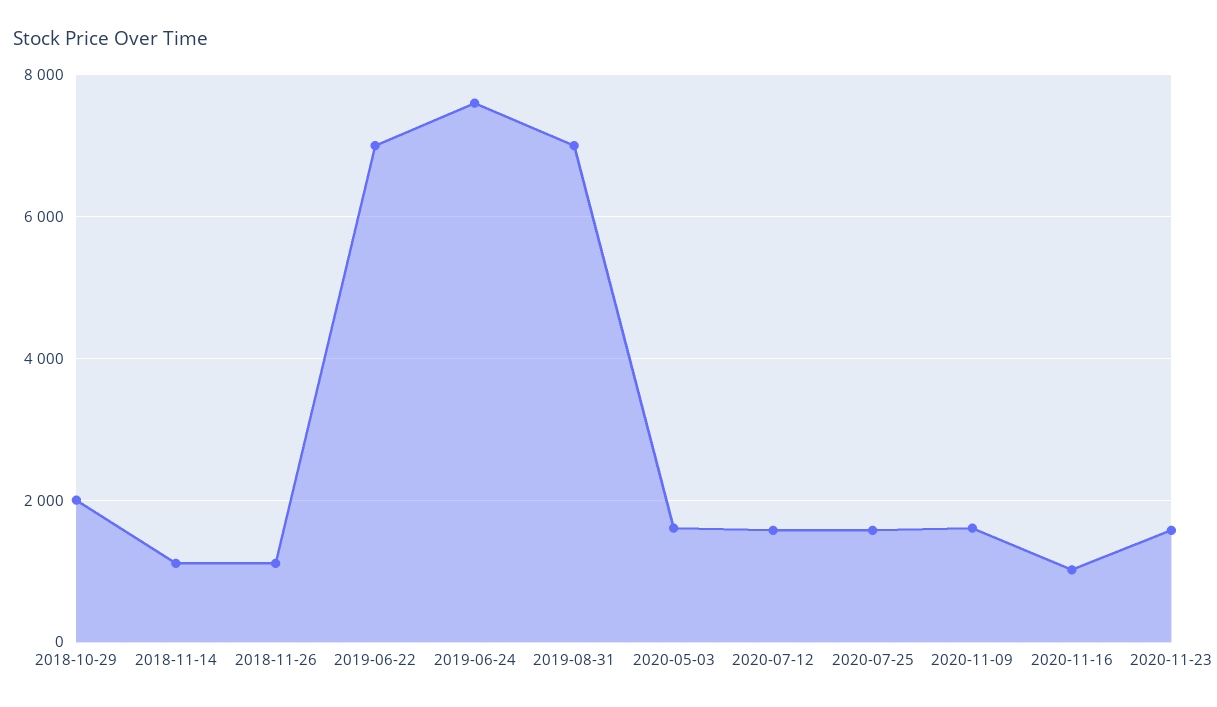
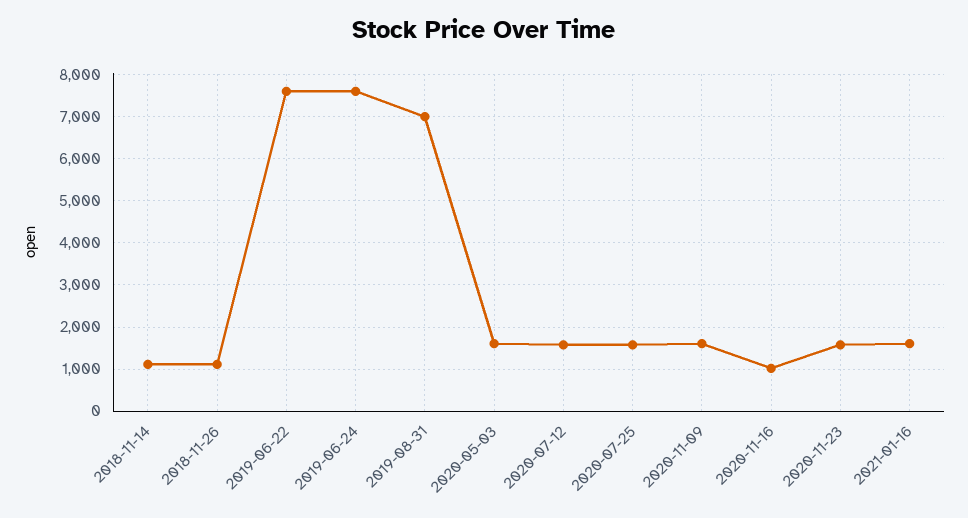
2018-10-29: 2000 -> none
2019-06-22: 7000 -> 7600
2021-01-16: none -> 1600

